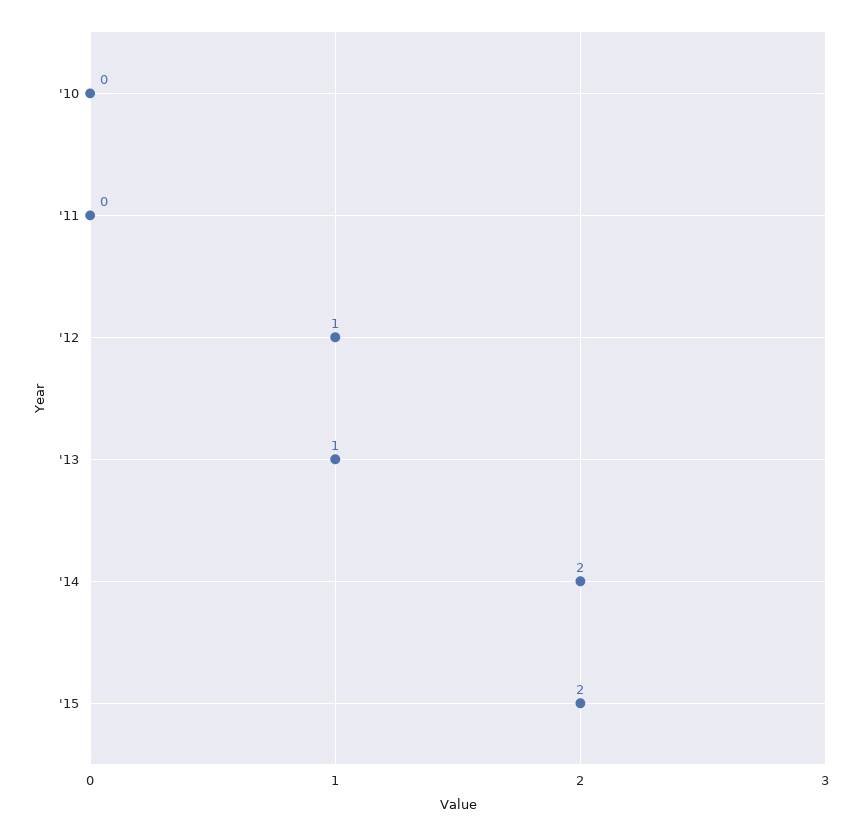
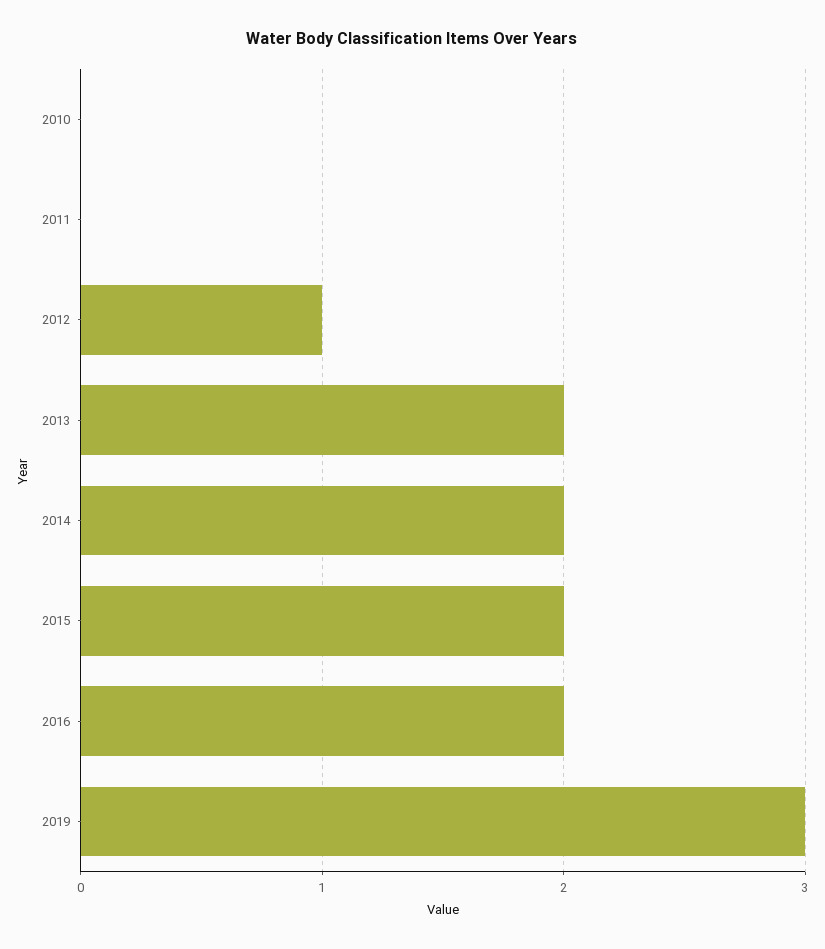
'13: 1 -> 2
2016: none -> 2
2019: none -> 3

